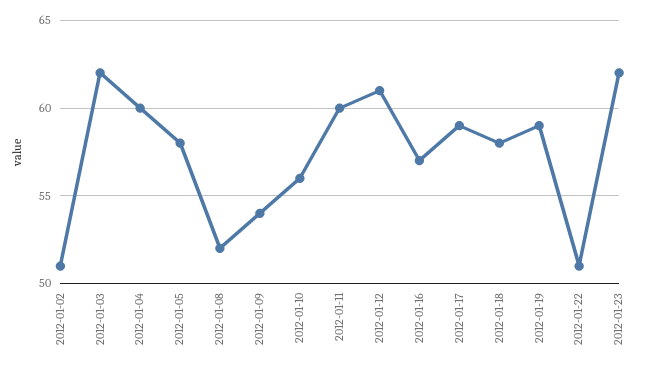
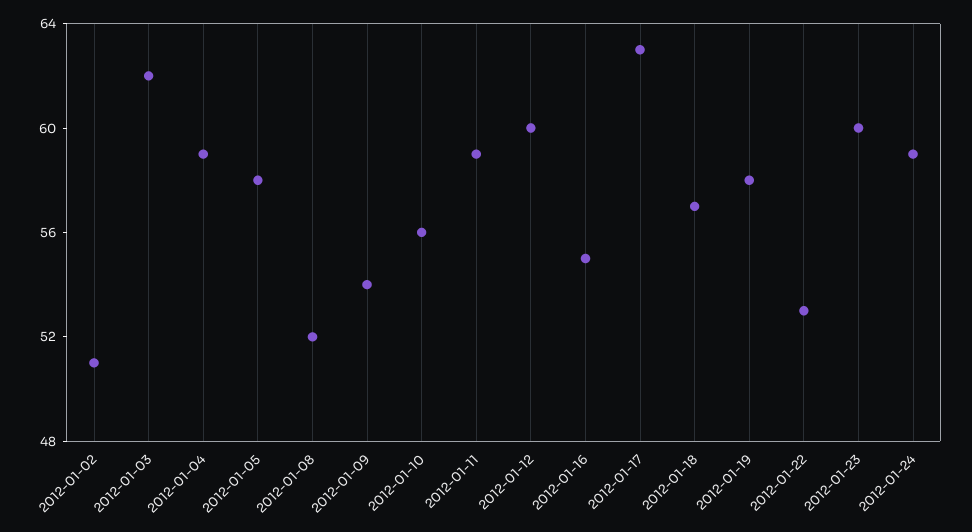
2012-01-04: 60 -> 59
2012-01-11: 60 -> 59
2012-01-12: 61 -> 60
2012-01-16: 57 -> 55
2012-01-17: 59 -> 63
2012-01-18: 58 -> 57
2012-01-19: 59 -> 58
2012-01-22: 51 -> 53
2012-01-23: 62 -> 60
2012-01-24: none -> 59

